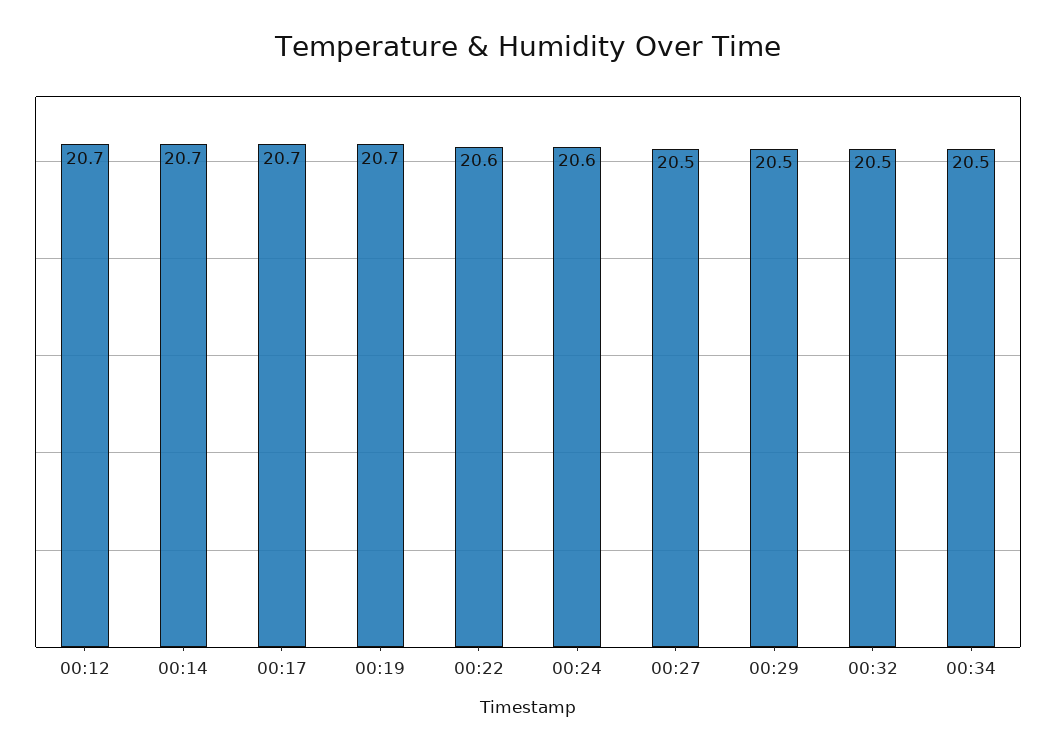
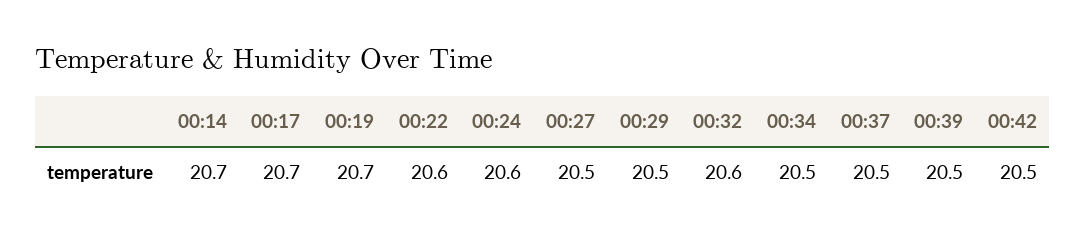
00:12: 20.7 -> none
00:32: 20.5 -> 20.6
00:37: none -> 20.5
00:39: none -> 20.5
00:42: none -> 20.5

